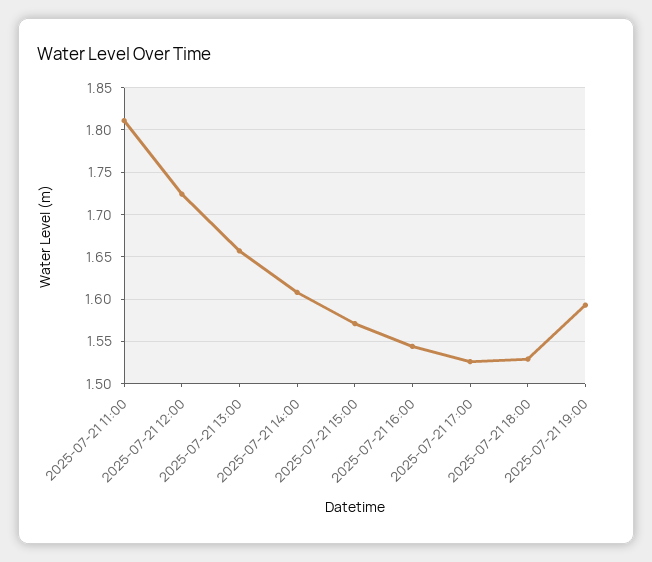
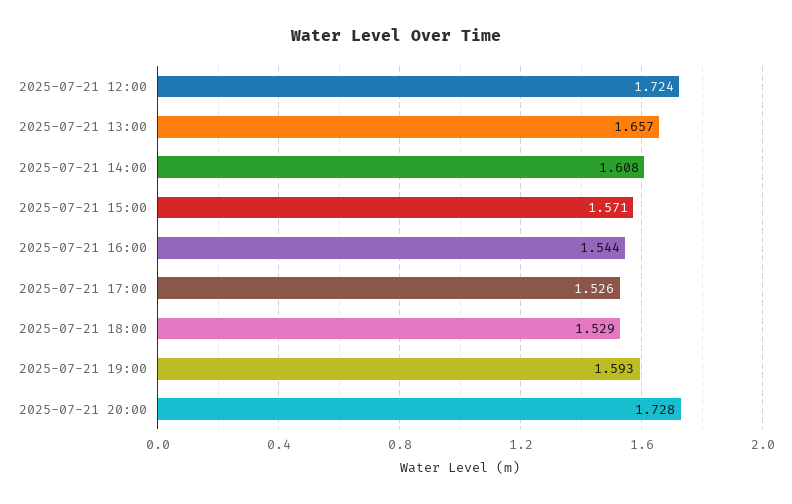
2025-07-21 11:00: 1.81 -> none
2025-07-21 20:00: none -> 1.728

